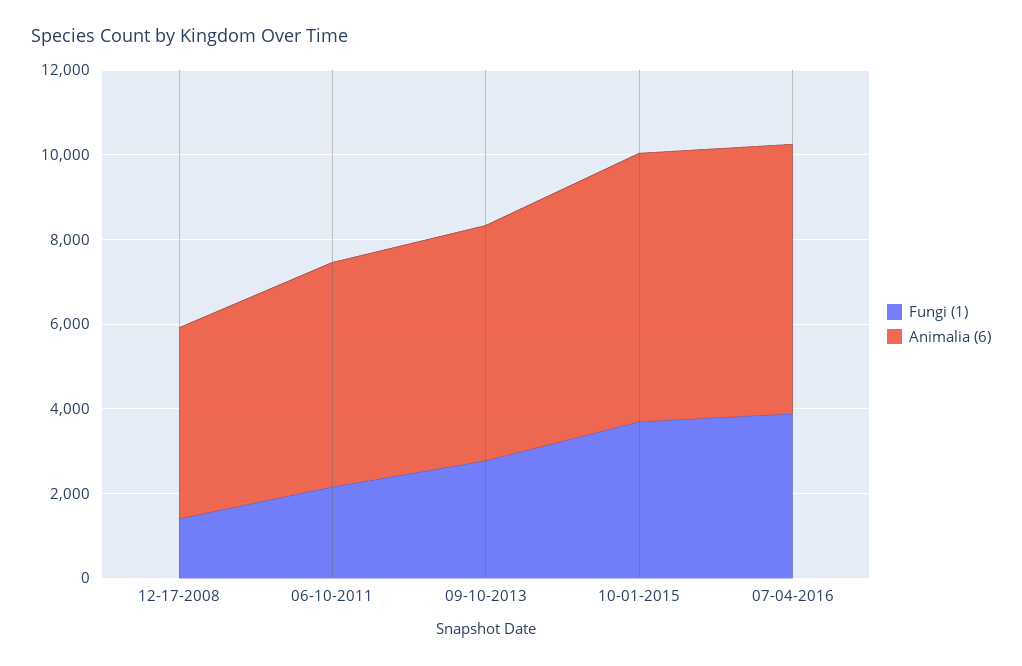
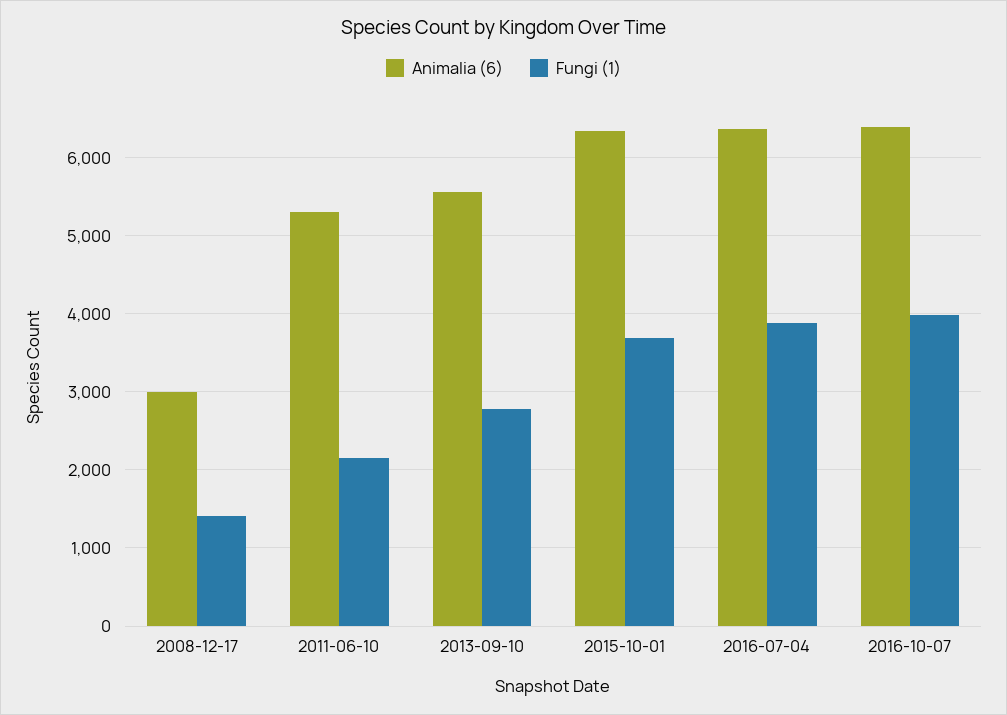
Animalia (6), 12-17-2008: 4500 -> 3000
Animalia (6), 2016-10-07: none -> 6400
Fungi (1), 2016-10-07: none -> 4000

